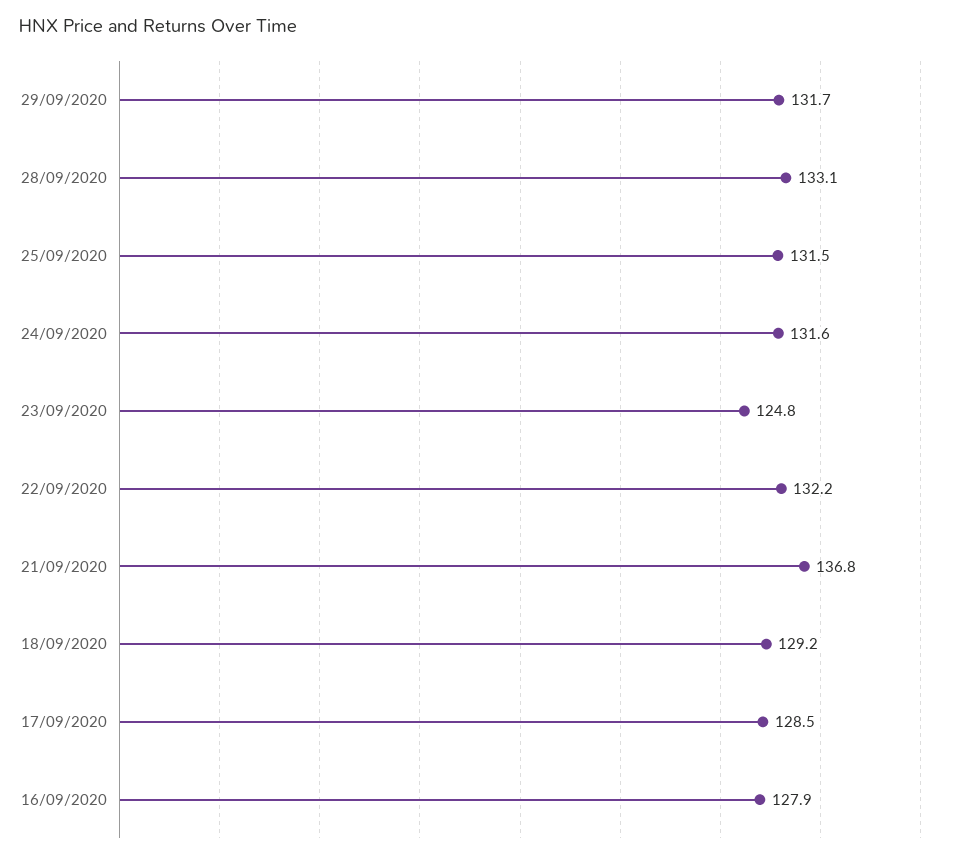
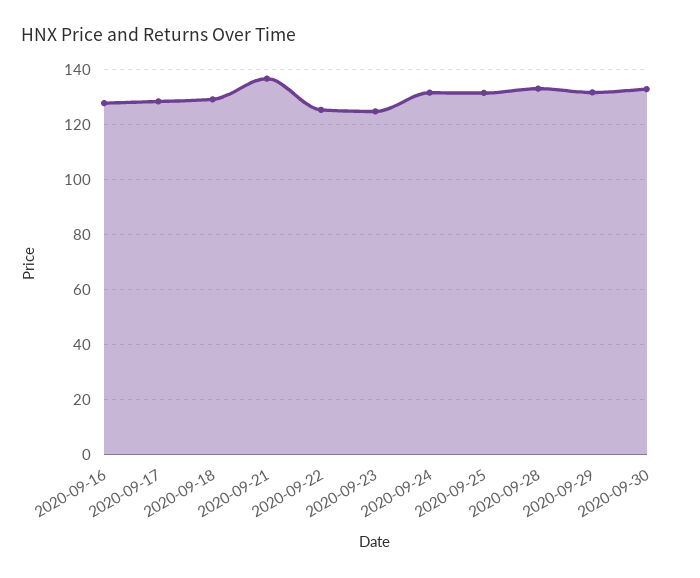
22/09/2020: 132.2 -> 125
2020-09-30: none -> 132.5

